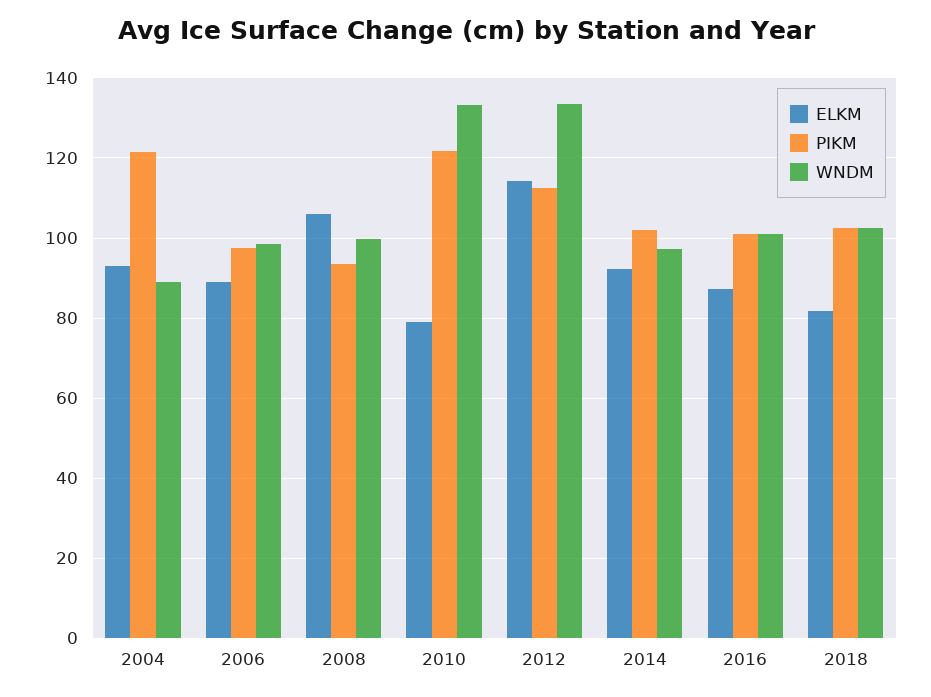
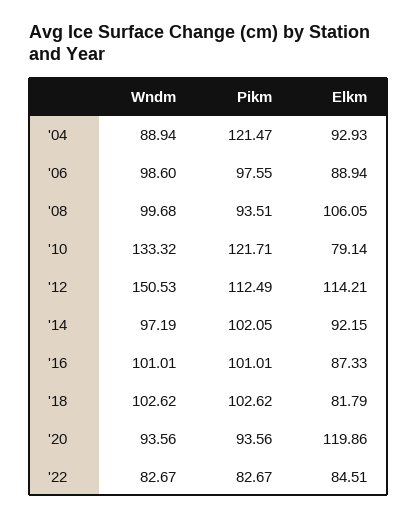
WNDM, 2012: 134 -> 150.53
WNDM, '20: none -> 93.56
PIKM, '20: none -> 93.56
ELKM, '20: none -> 119.86
WNDM, '22: none -> 82.67
PIKM, '22: none -> 82.67
ELKM, '22: none -> 84.51

